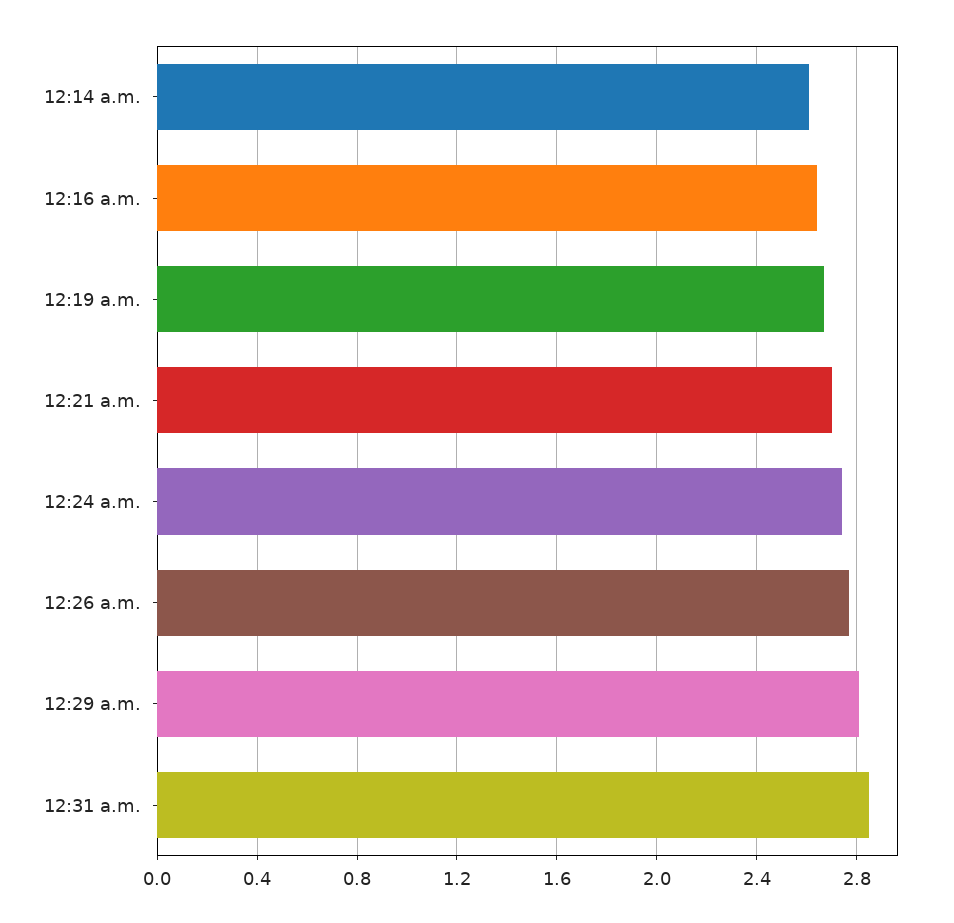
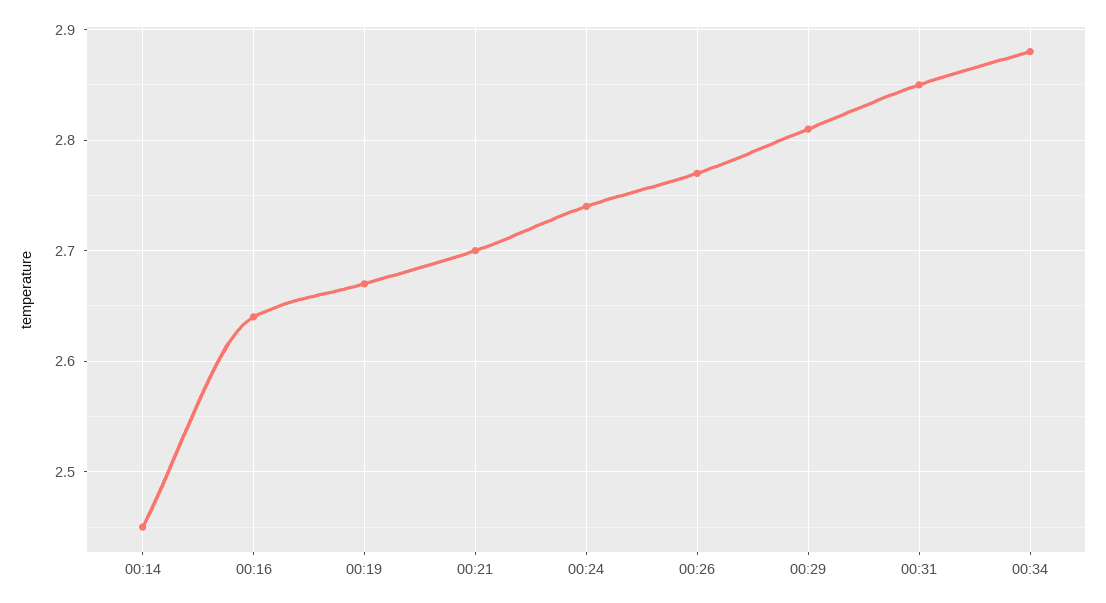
12:14 a.m.: 2.6 -> 2.45
00:34: none -> 2.88

